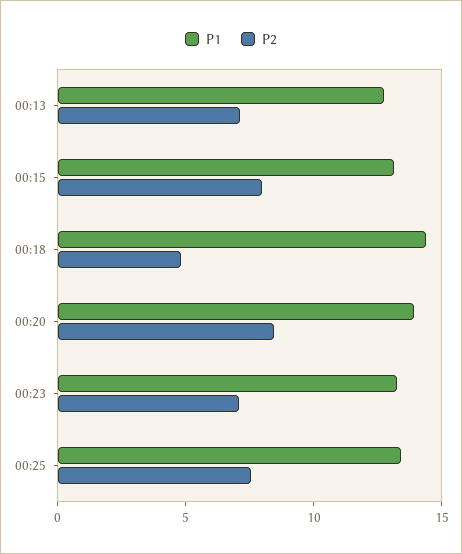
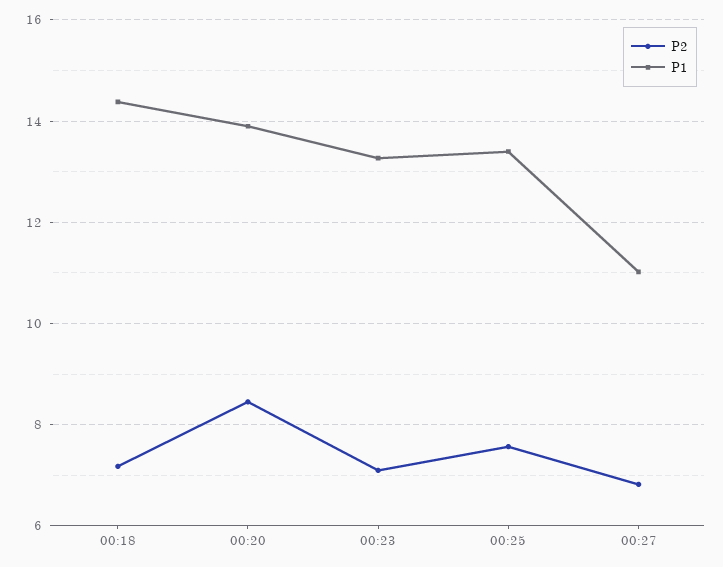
P1, 00:13: 13 -> none
P2, 00:13: 7 -> none
P1, 00:15: 13 -> none
P2, 00:15: 8 -> none
P2, 00:18: 5 -> 7.2
P2, 00:27: none -> 6.8
P1, 00:27: none -> 11

